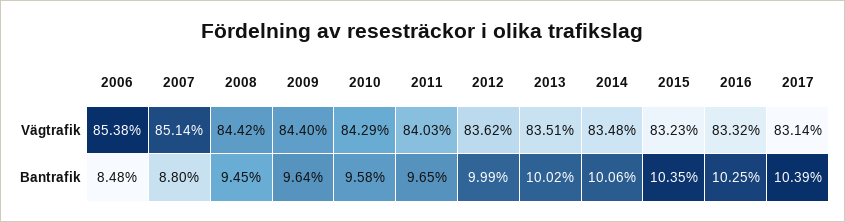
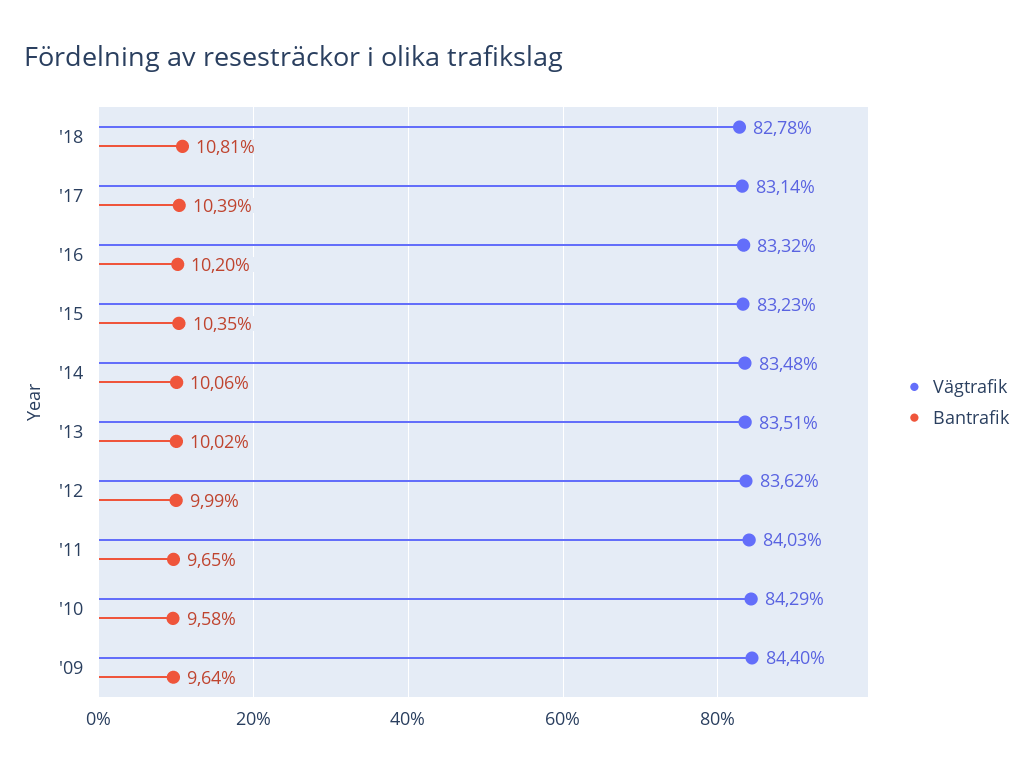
Vägtrafik, 2006: 85.38 -> none
Vägtrafik, 2007: 85.14 -> none
Vägtrafik, 2008: 84.42 -> none
Bantrafik, 2006: 8.48 -> none
Bantrafik, 2007: 8.8 -> none
Bantrafik, 2008: 9.45 -> none
Bantrafik, 2016: 10.25 -> 10.2
Vägtrafik, '18: none -> 82.78
Bantrafik, '18: none -> 10.81

